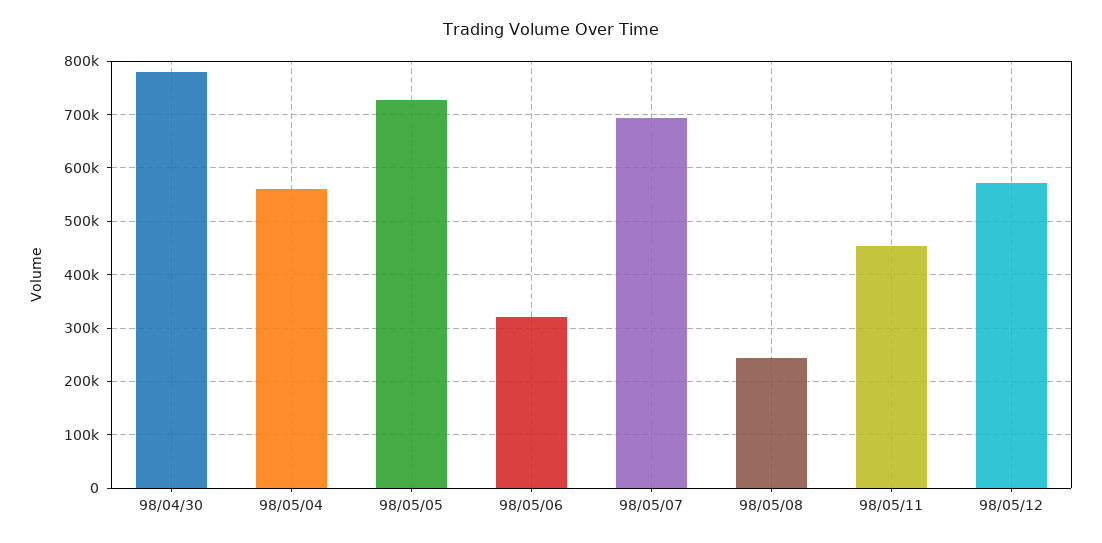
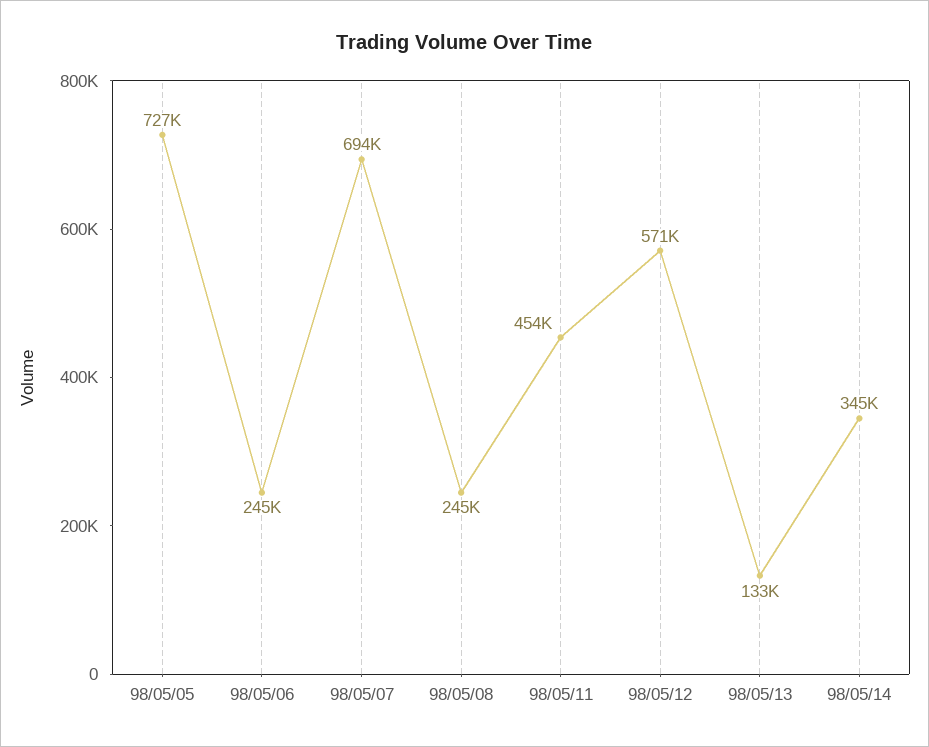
98/04/30: 780000 -> none
98/05/04: 560000 -> none
98/05/06: 320000 -> 245000
98/05/13: none -> 133000
98/05/14: none -> 345000

